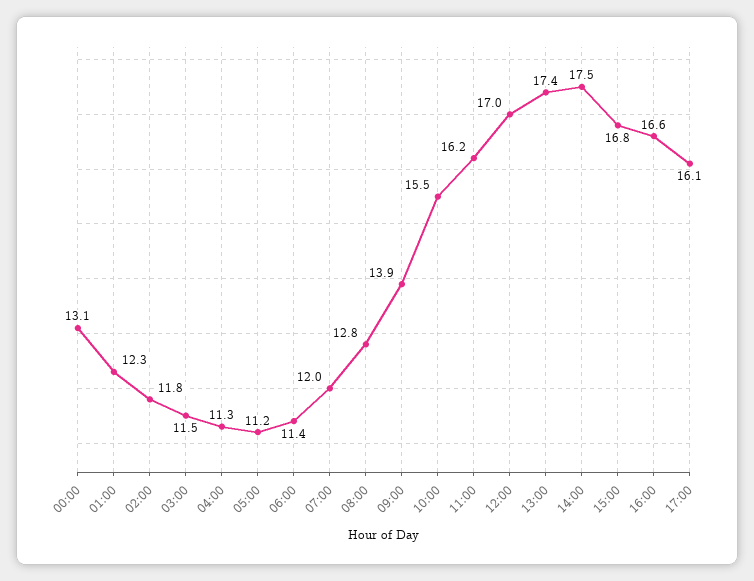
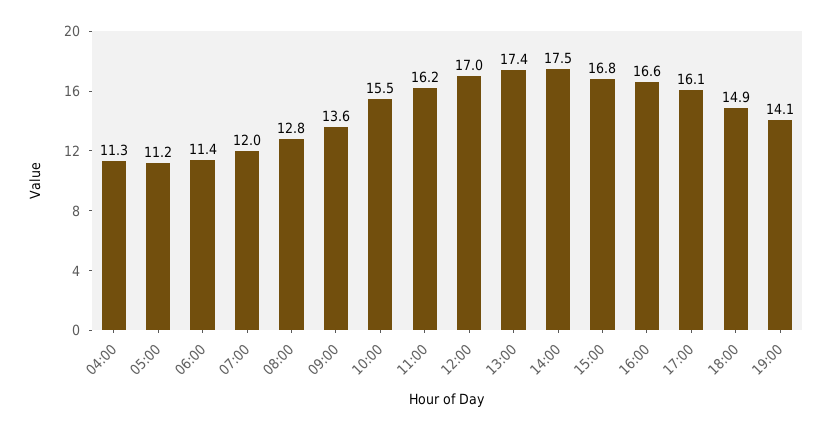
00:00: 13.1 -> none
01:00: 12.3 -> none
02:00: 11.8 -> none
03:00: 11.5 -> none
09:00: 13.9 -> 13.6
18:00: none -> 14.9
19:00: none -> 14.1

